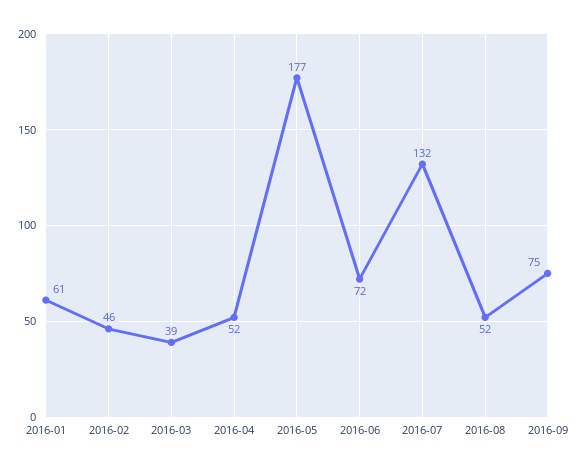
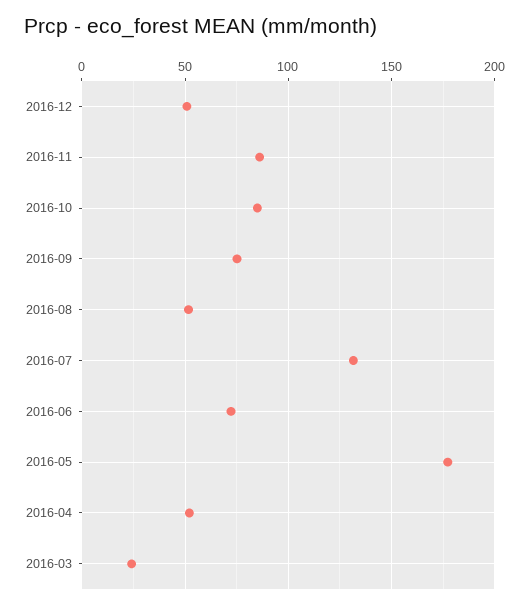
2016-01: 61 -> none
2016-02: 46 -> none
2016-03: 39 -> 25
2016-12: none -> 50
2016-11: none -> 85
2016-10: none -> 85

